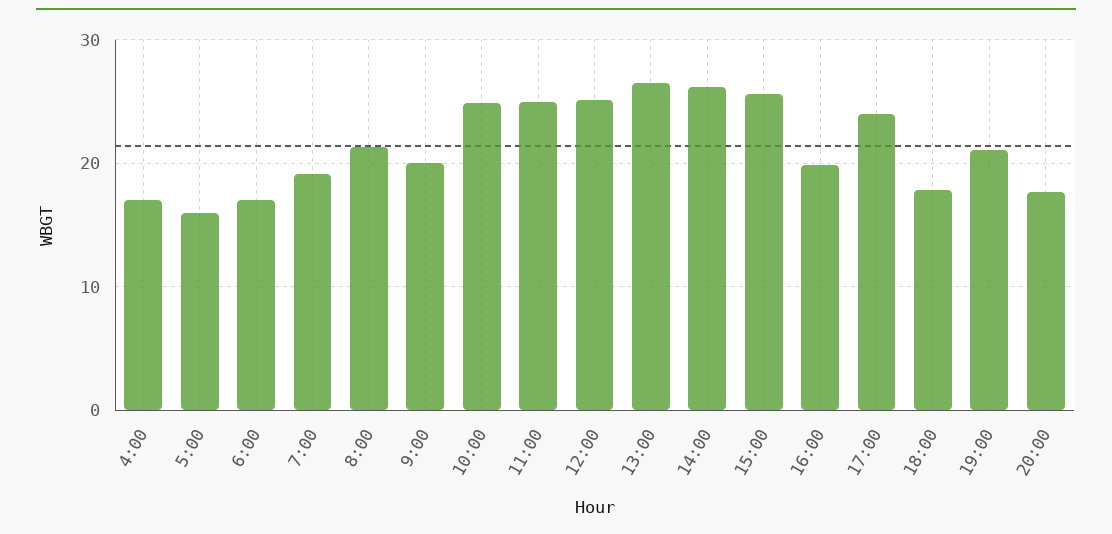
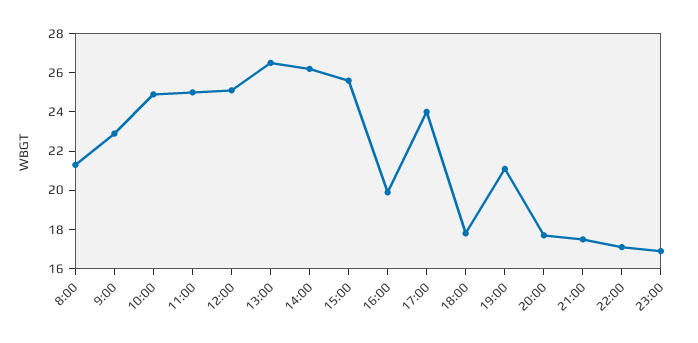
4:00: 17 -> none
5:00: 16 -> none
6:00: 17 -> none
7:00: 19 -> none
9:00: 20 -> 23
21:00: none -> 17.5
22:00: none -> 17
23:00: none -> 17

